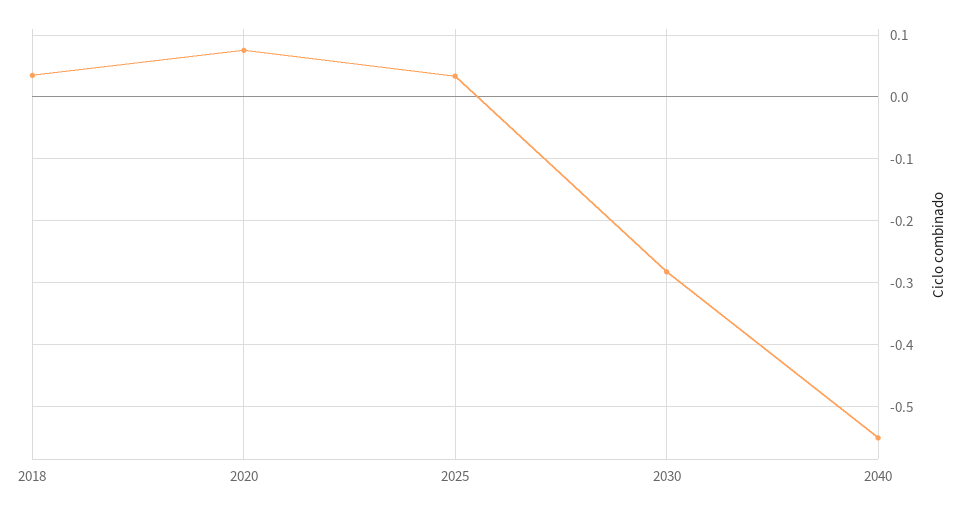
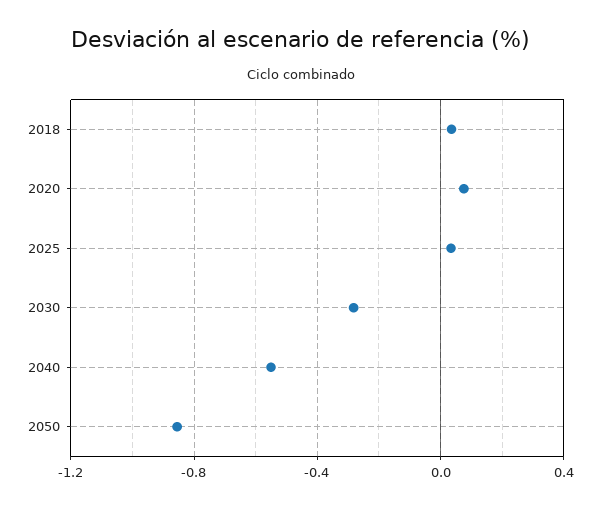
2050: none -> -0.85

